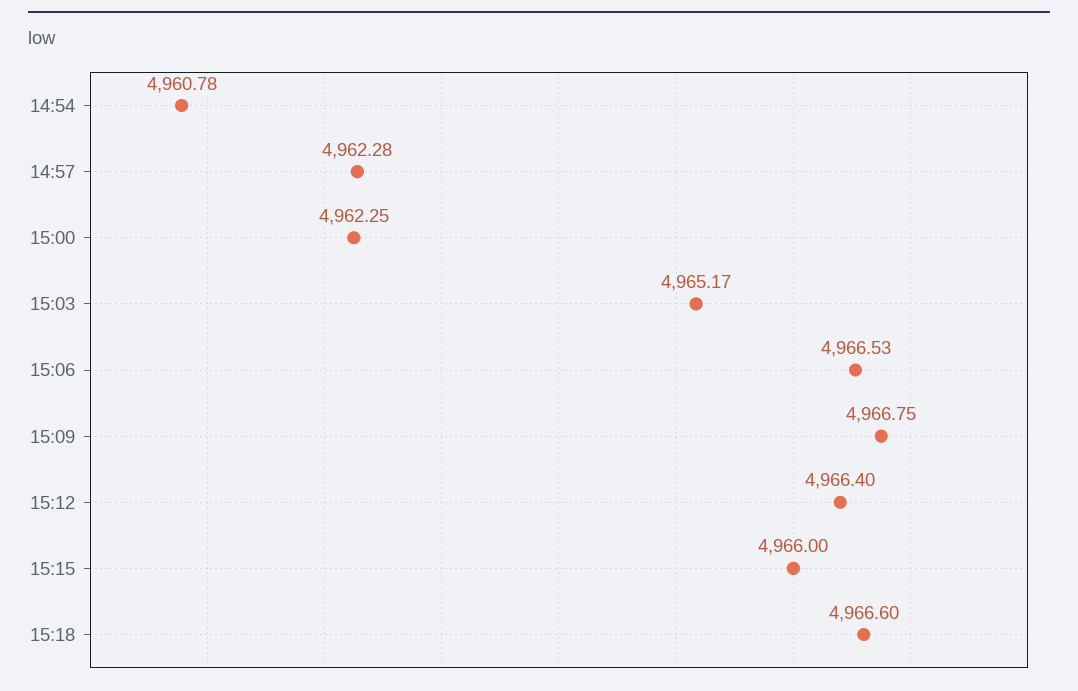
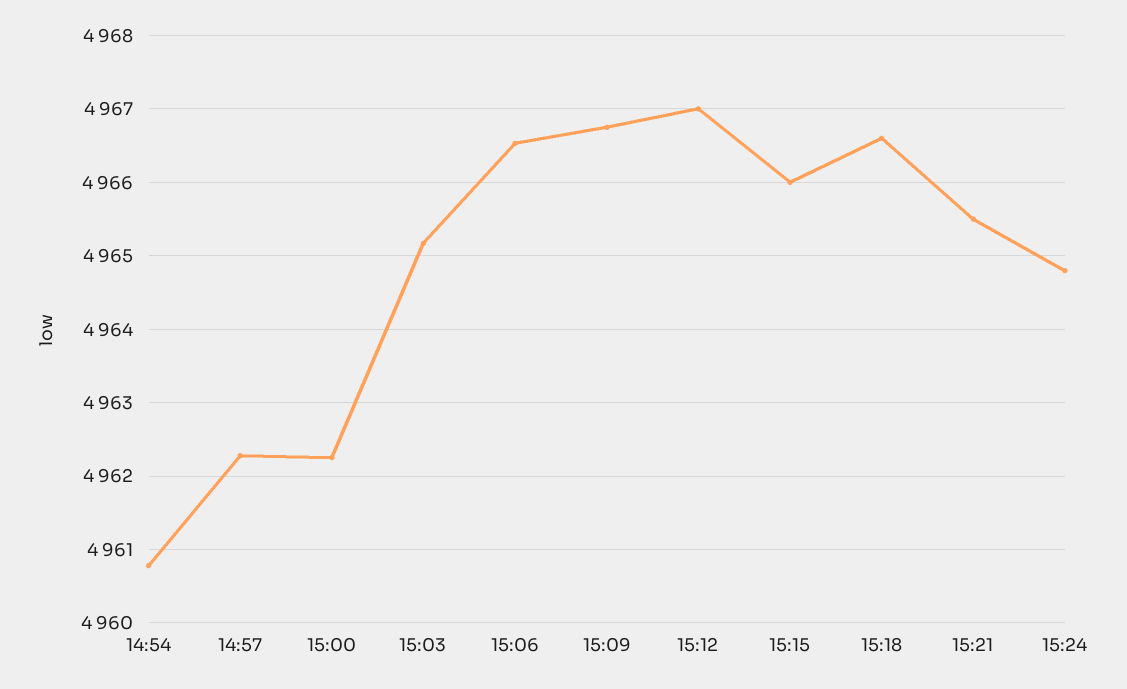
15:12: 4966.4 -> 4967
15:21: none -> 4965.5
15:24: none -> 4964.8

